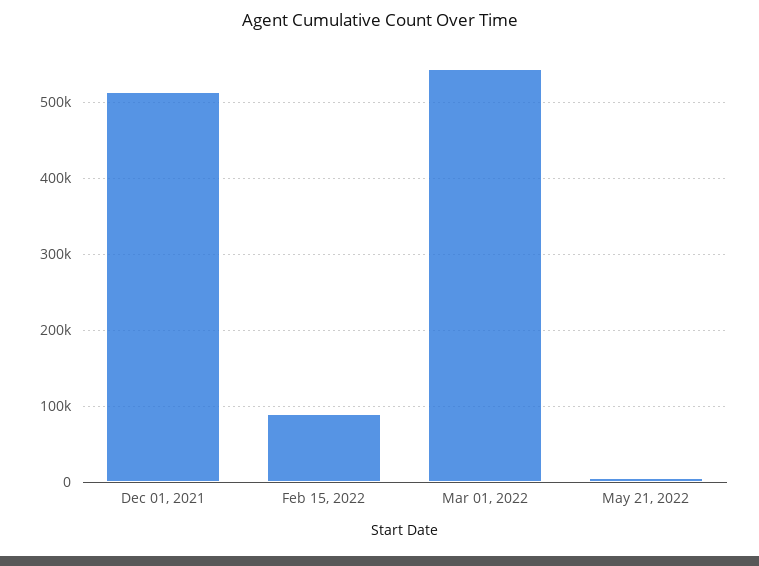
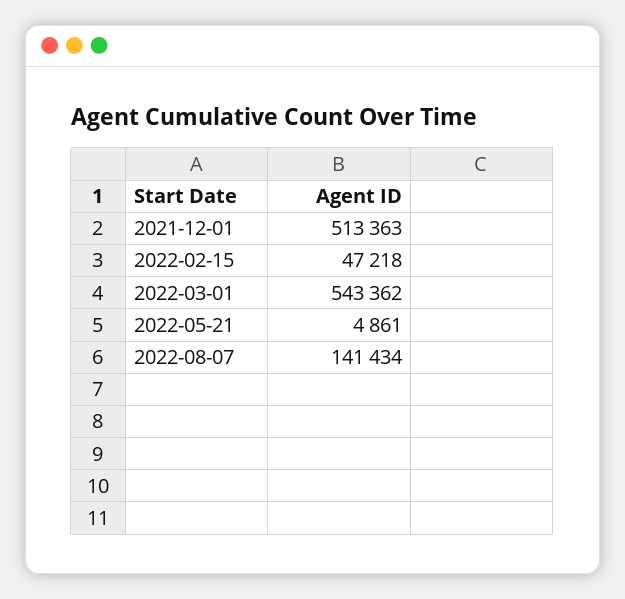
Feb 15, 2022: 90000 -> 47218
2022-08-07: none -> 141434

